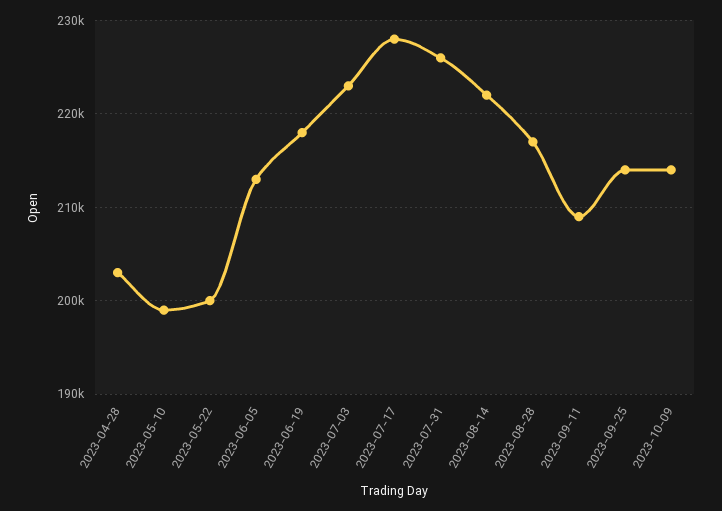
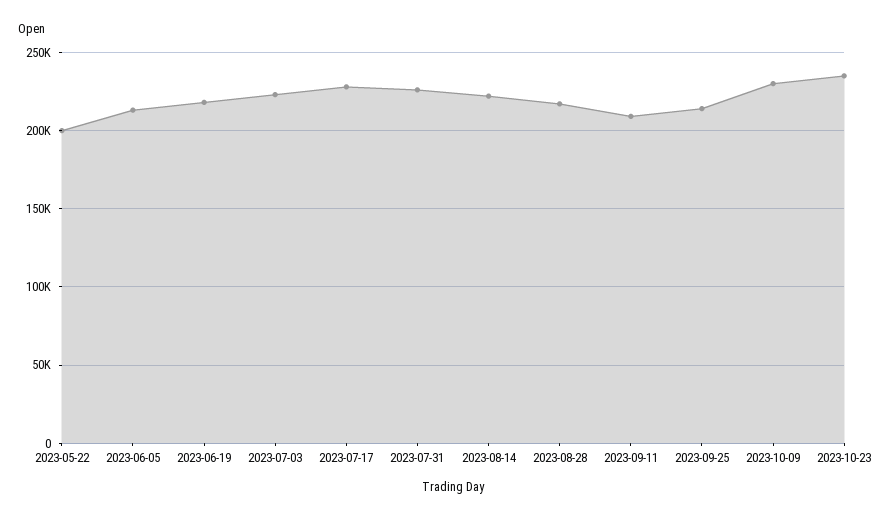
2023-04-28: 203000 -> none
2023-05-10: 199000 -> none
2023-10-09: 214000 -> 230000
2023-10-23: none -> 235000

